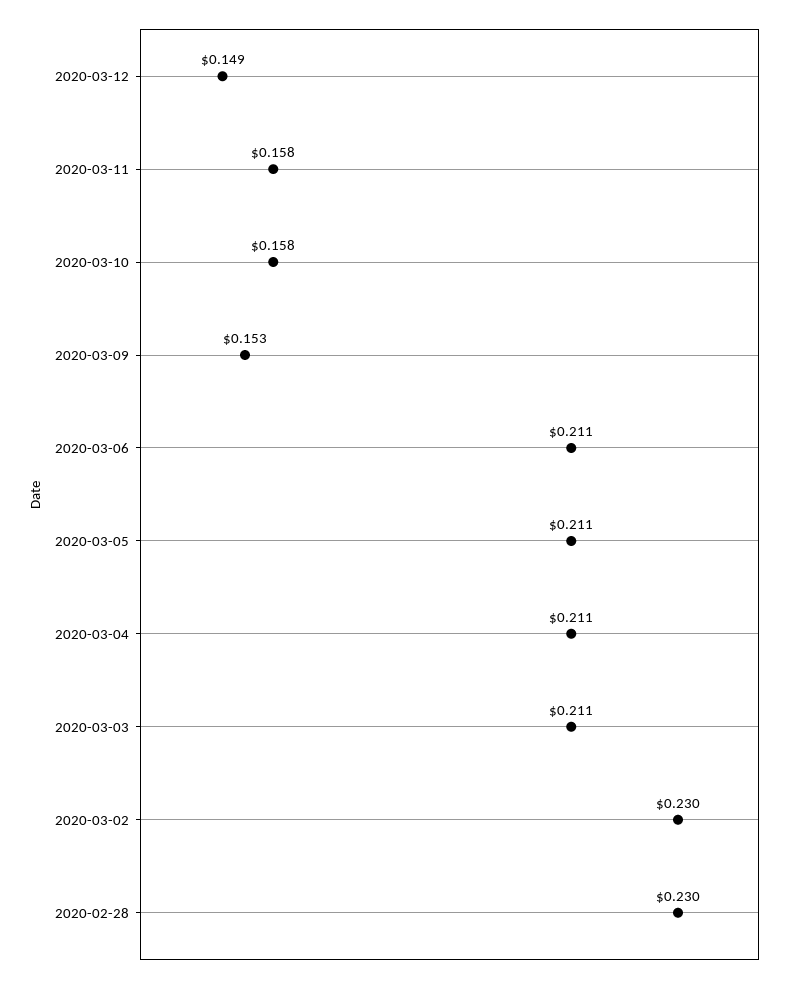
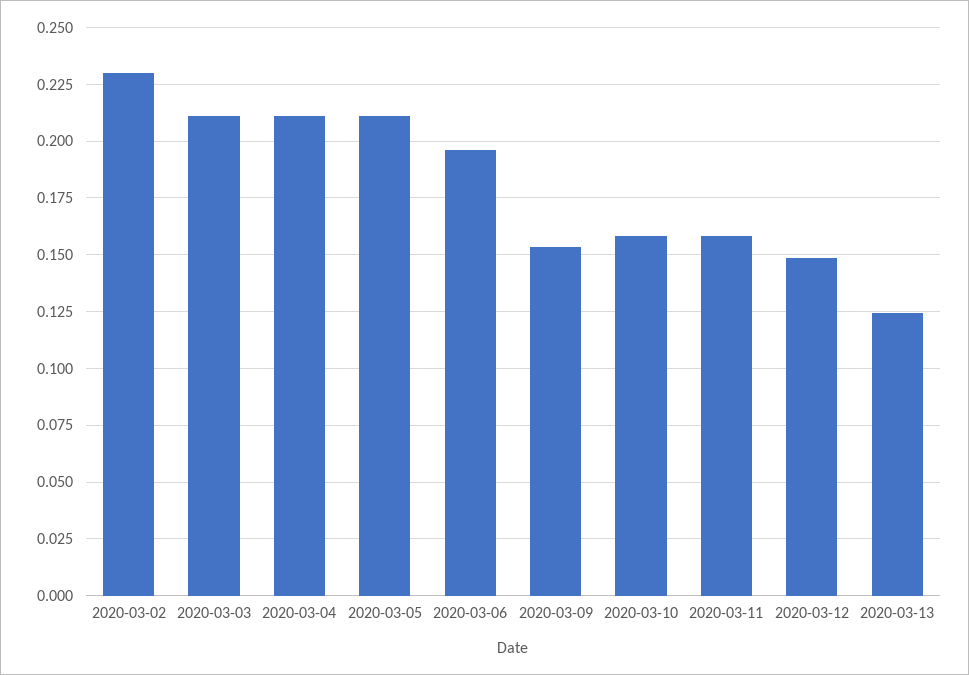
2020-03-06: 0.211 -> 0.195
2020-02-28: 0.23 -> none
2020-03-13: none -> 0.125

